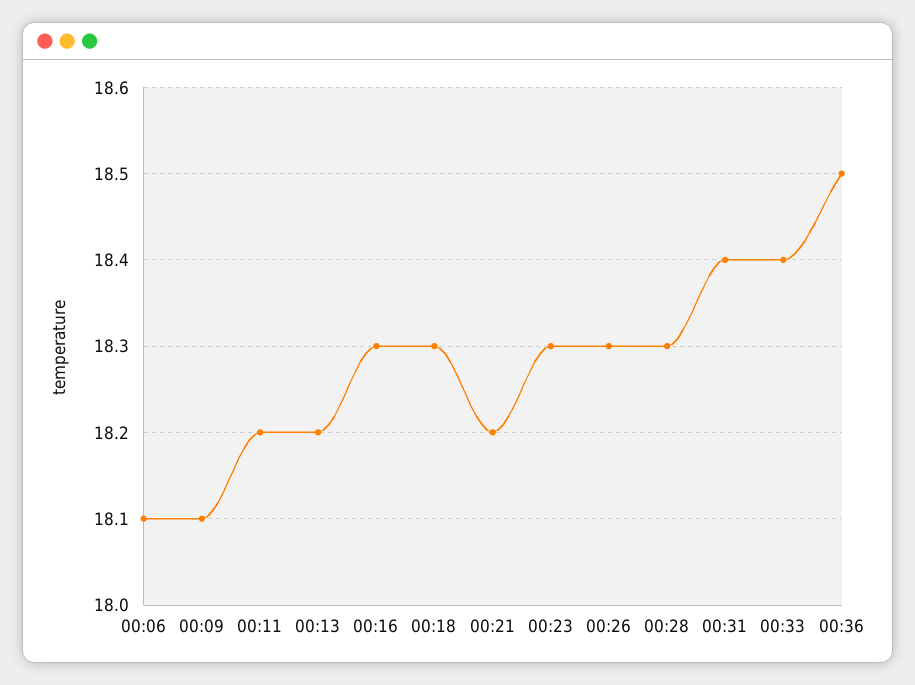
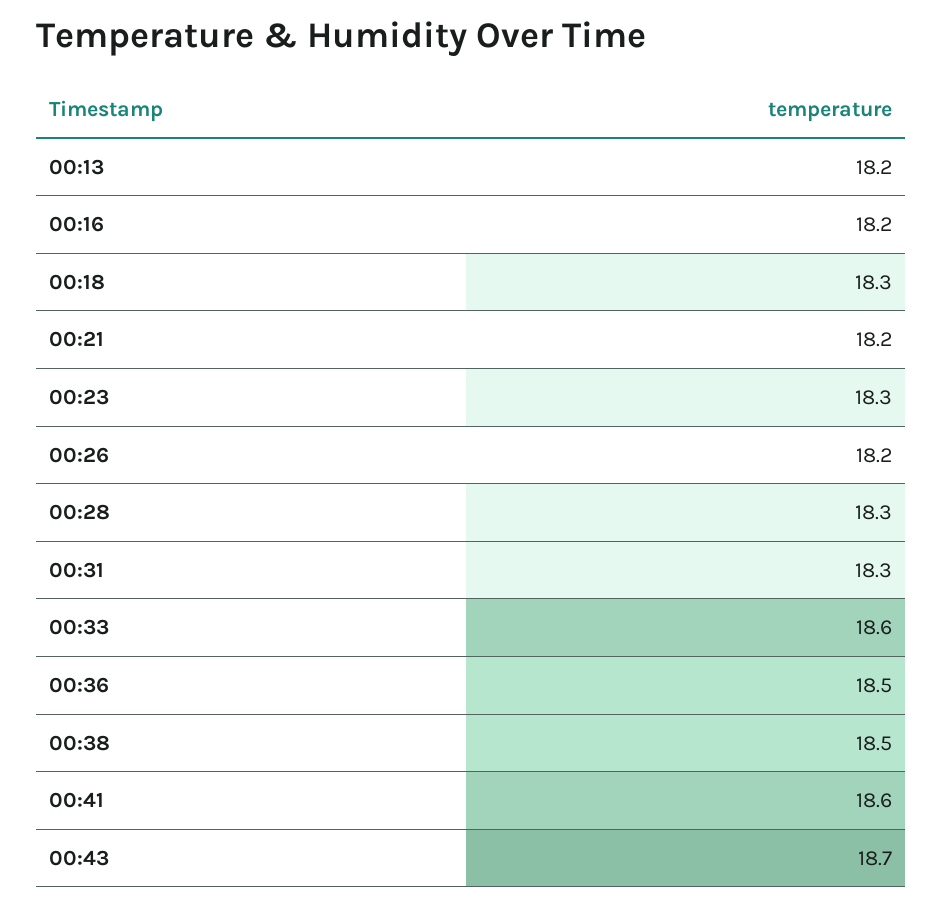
00:06: 18.1 -> none
00:09: 18.1 -> none
00:11: 18.2 -> none
00:16: 18.3 -> 18.2
00:26: 18.3 -> 18.2
00:31: 18.4 -> 18.3
00:33: 18.4 -> 18.6
00:38: none -> 18.5
00:41: none -> 18.6
00:43: none -> 18.7

